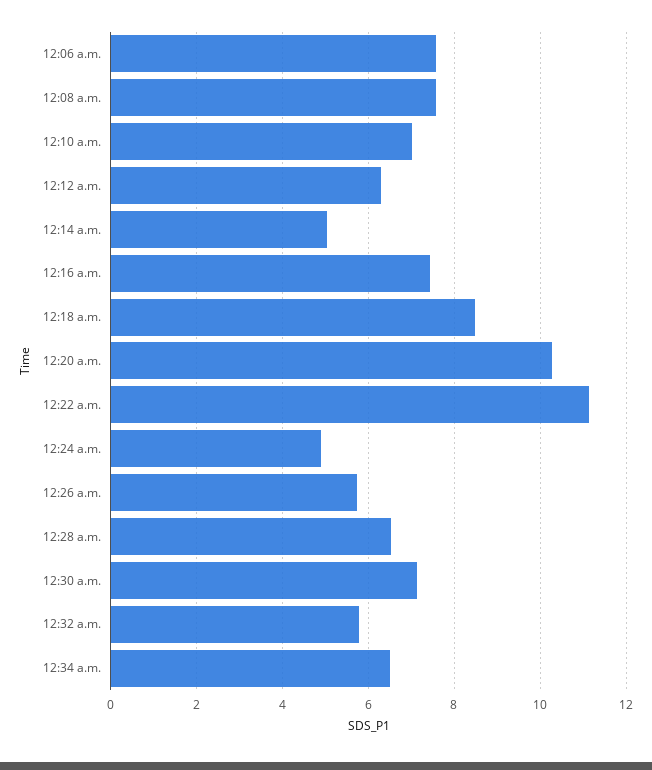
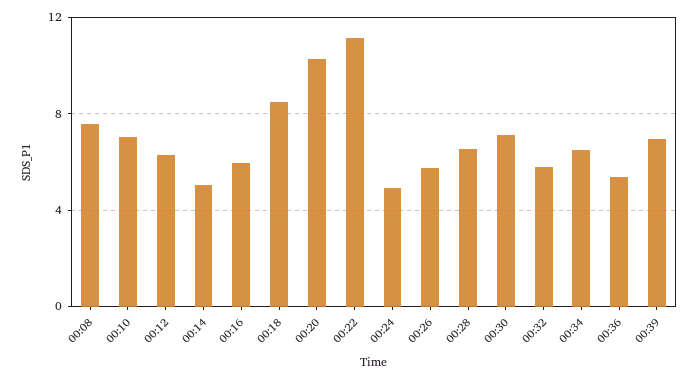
12:06 a.m.: 7.6 -> none
12:16 a.m.: 7.4 -> 6
00:36: none -> 5.5
00:39: none -> 7

